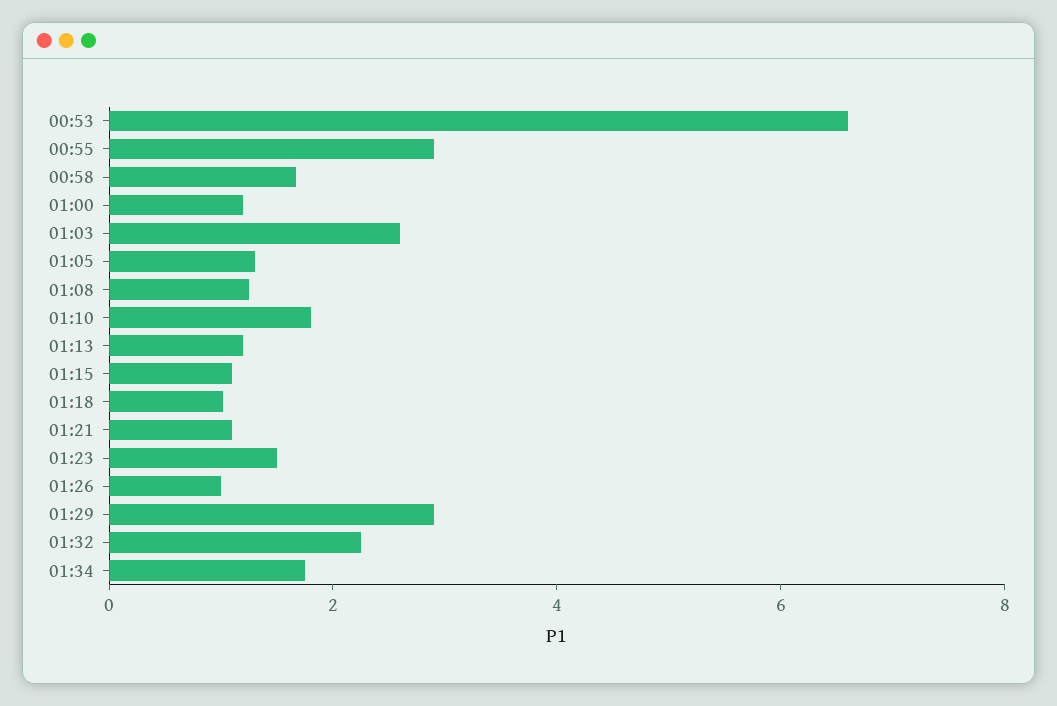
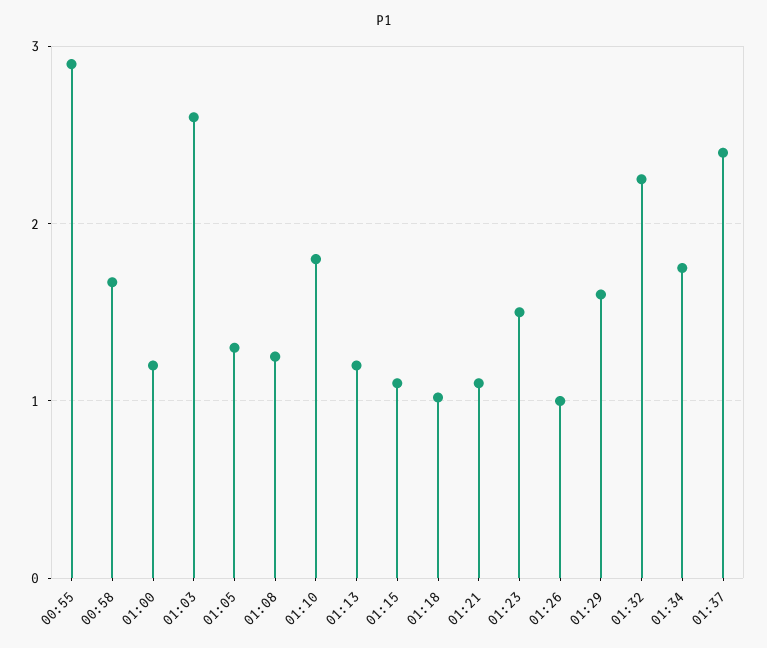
00:53: 6.5 -> none
01:29: 3 -> 1.6
01:37: none -> 2.4

